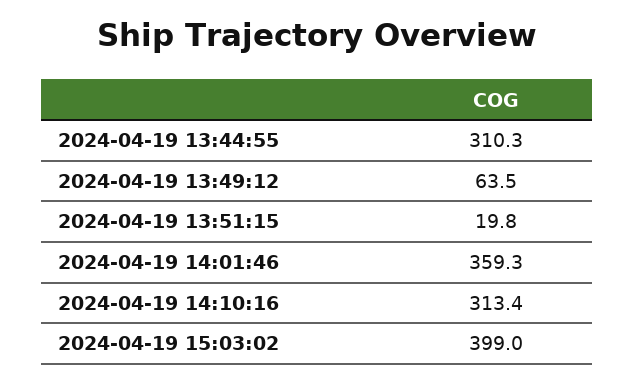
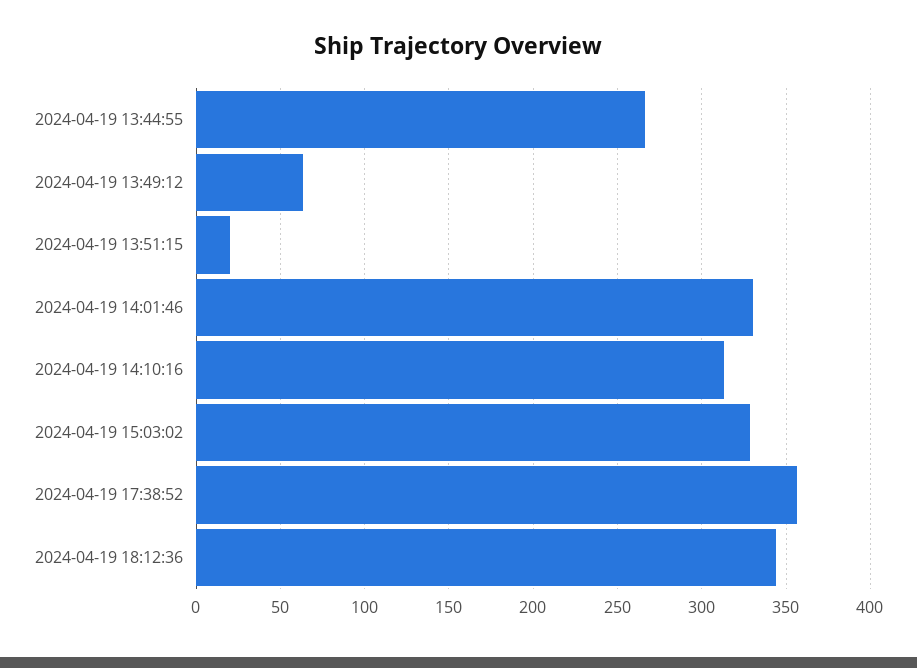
2024-04-19 13:44:55: 310.3 -> 265
2024-04-19 14:01:46: 359.3 -> 330
2024-04-19 15:03:02: 399 -> 330
2024-04-19 17:38:52: none -> 355
2024-04-19 18:12:36: none -> 345

